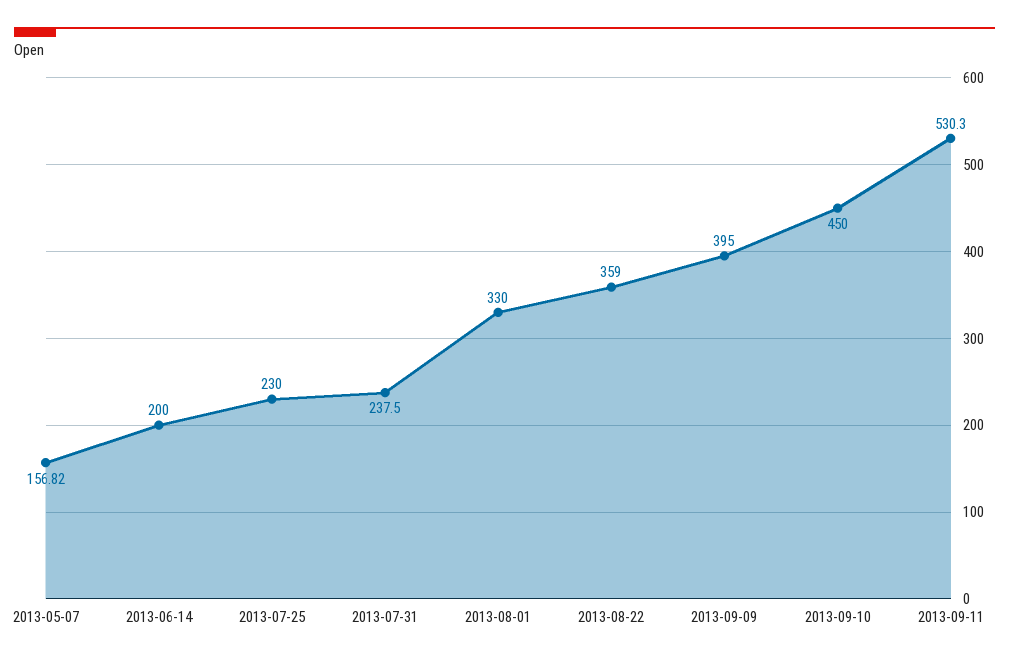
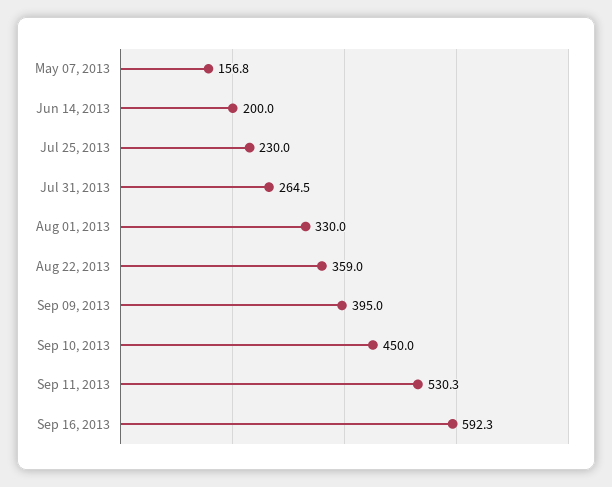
2013-07-31: 237.5 -> 264.5
Sep 16, 2013: none -> 592.3

